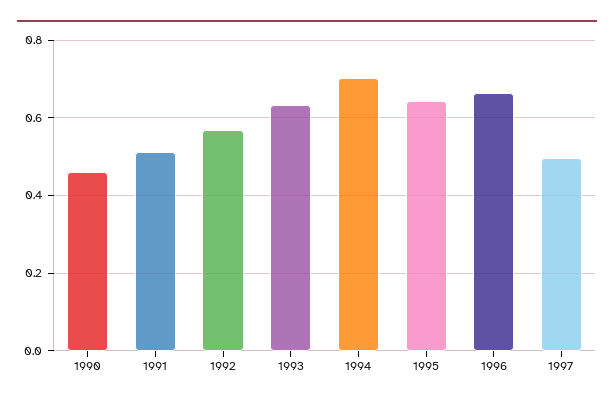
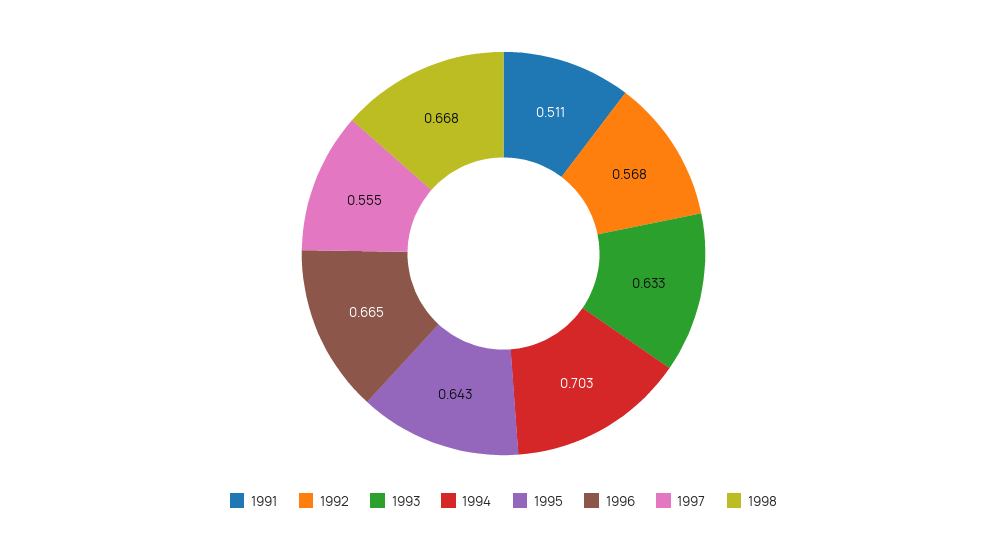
1990: 0.46 -> none
1997: 0.5 -> 0.555
1998: none -> 0.668

